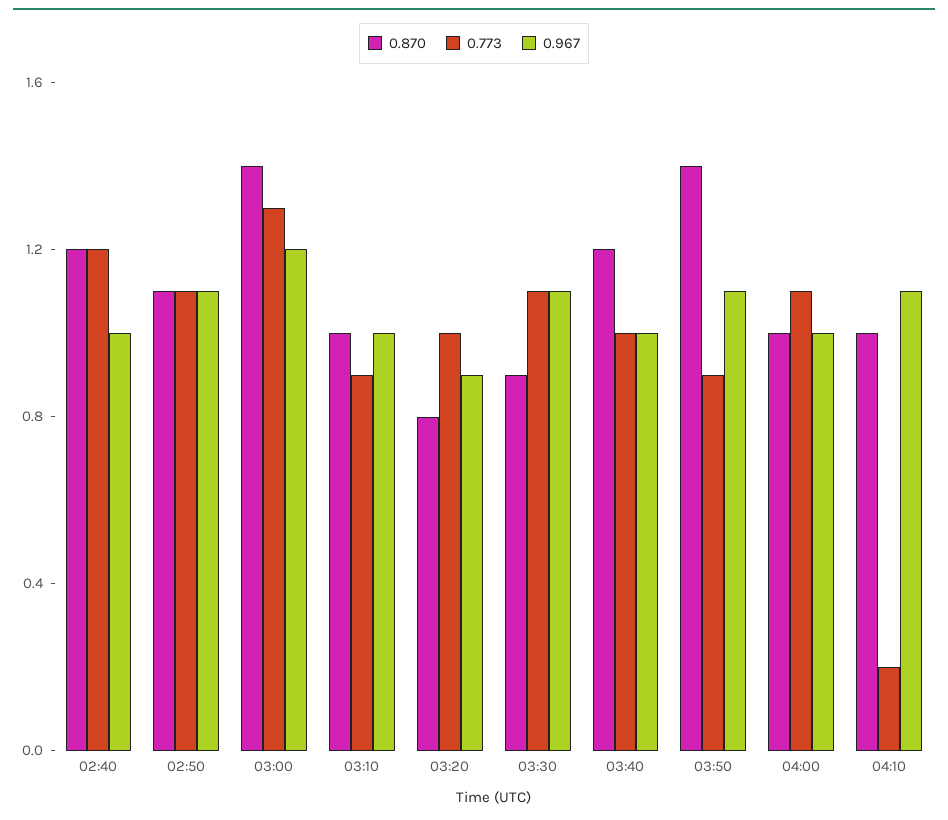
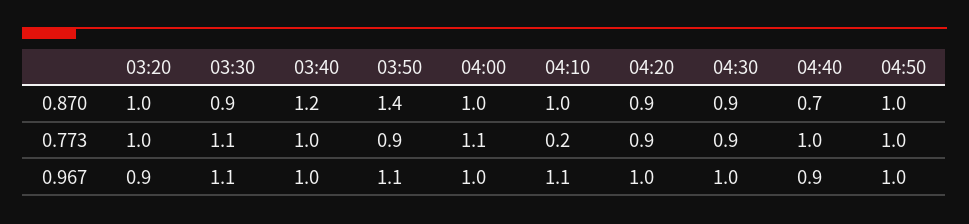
0.870, 02:40: 1.2 -> none
0.773, 02:40: 1.2 -> none
0.967, 02:40: 1 -> none
0.870, 02:50: 1.1 -> none
0.773, 02:50: 1.1 -> none
0.967, 02:50: 1.1 -> none
0.870, 03:00: 1.4 -> none
0.773, 03:00: 1.3 -> none
0.967, 03:00: 1.2 -> none
0.870, 03:10: 1 -> none
0.773, 03:10: 0.9 -> none
0.967, 03:10: 1 -> none
0.870, 03:20: 0.8 -> 1
0.870, 04:20: none -> 0.9
0.870, 04:30: none -> 0.9
0.870, 04:40: none -> 0.7
0.870, 04:50: none -> 1
0.773, 04:20: none -> 0.9
0.773, 04:30: none -> 0.9
0.773, 04:40: none -> 1
0.773, 04:50: none -> 1
0.967, 04:20: none -> 1
0.967, 04:30: none -> 1
0.967, 04:40: none -> 0.9
0.967, 04:50: none -> 1

